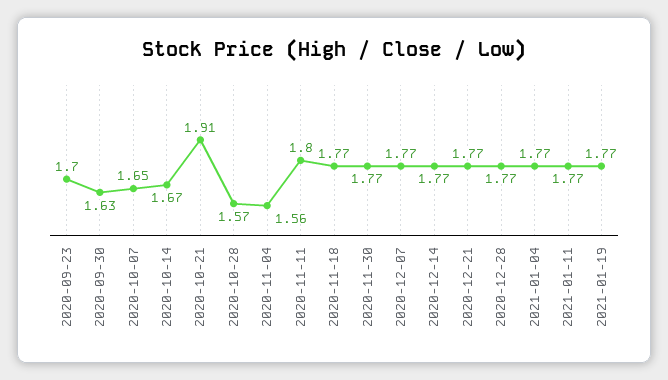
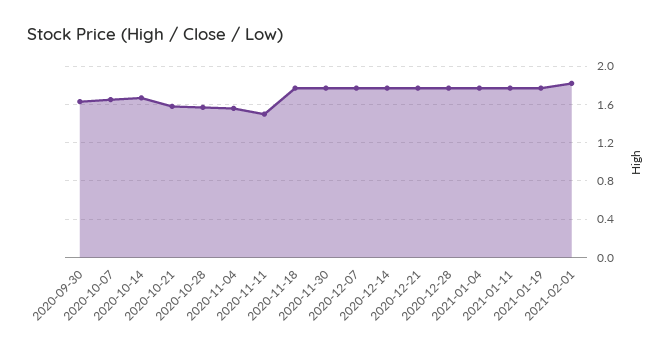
2020-09-23: 1.7 -> none
2020-10-21: 1.91 -> 1.6
2020-11-11: 1.8 -> 1.5
2021-02-01: none -> 1.8

